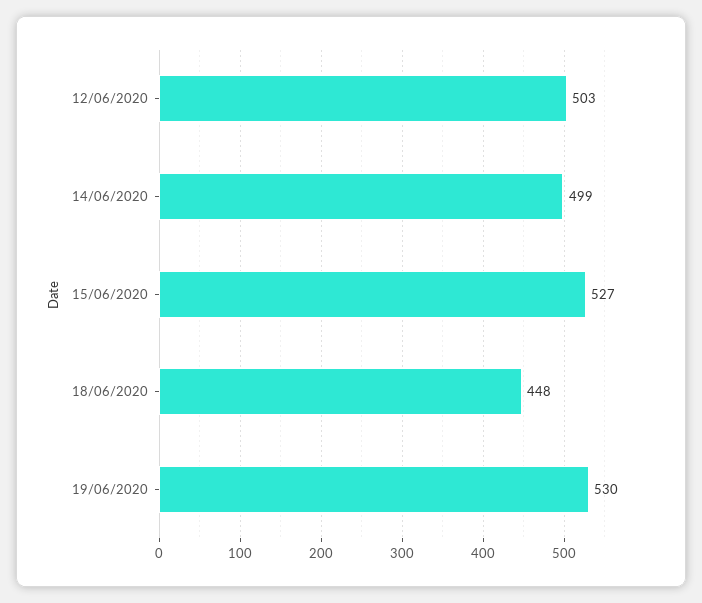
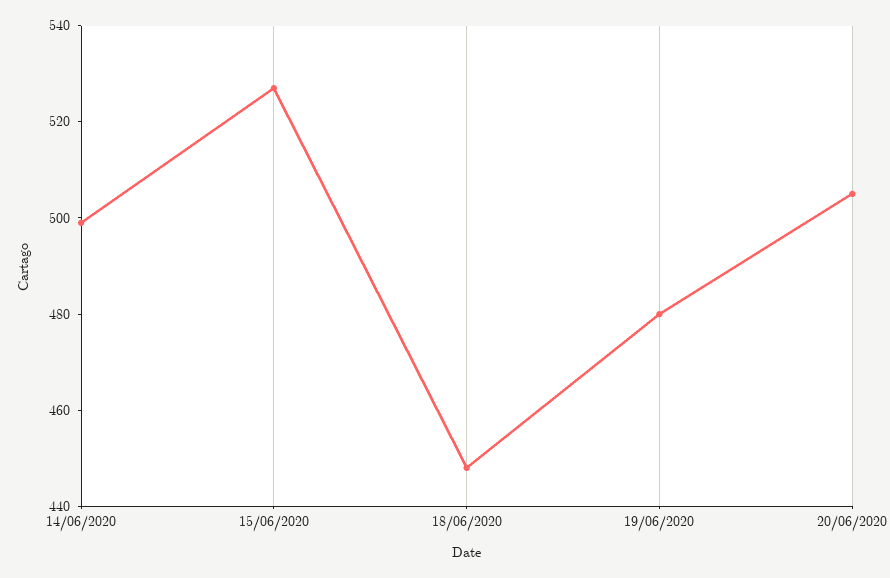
12/06/2020: 503 -> none
19/06/2020: 530 -> 480
20/06/2020: none -> 505

